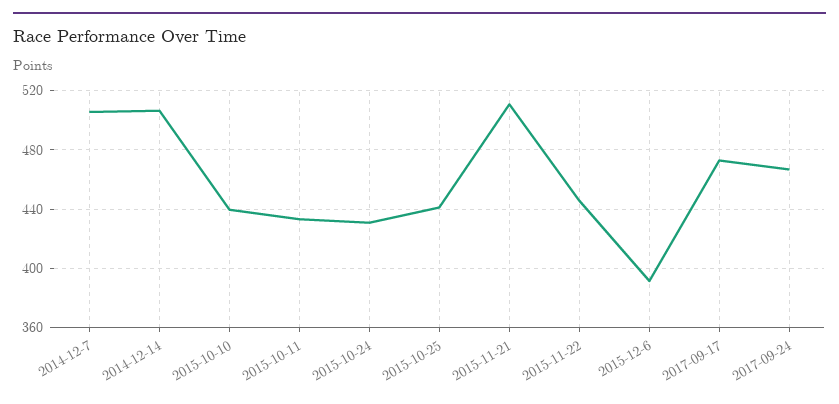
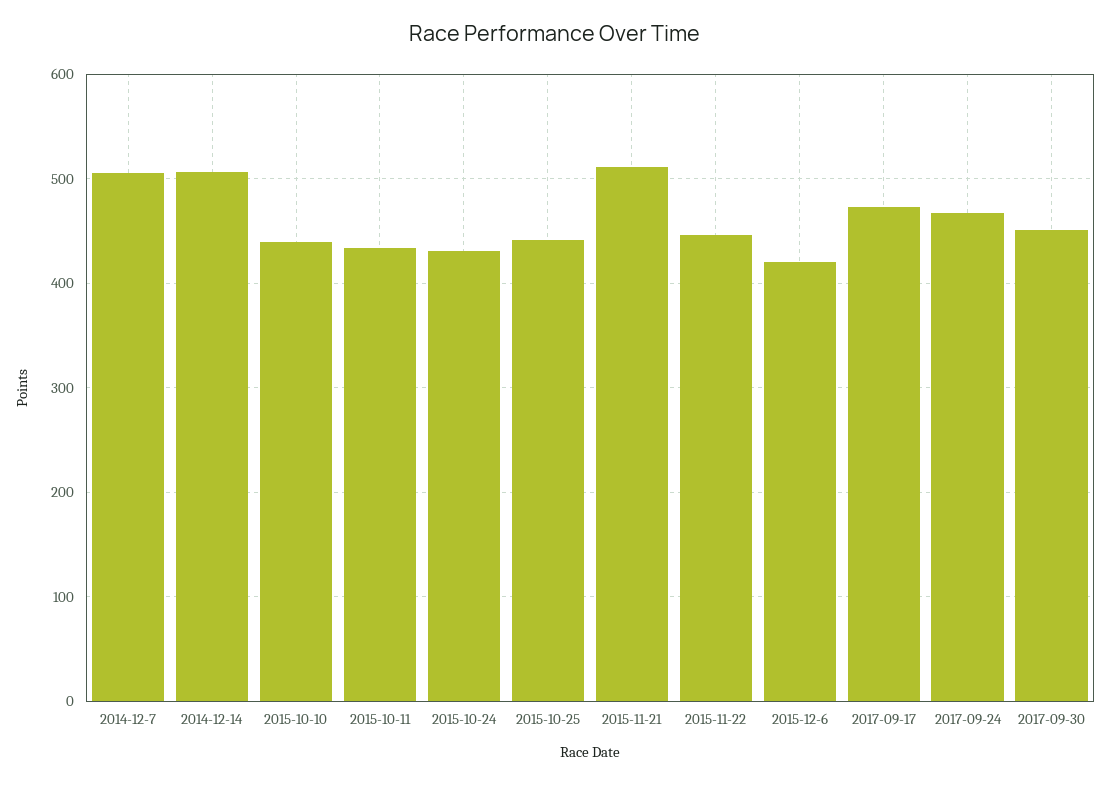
2015-12-6: 390 -> 420
2017-09-30: none -> 450

